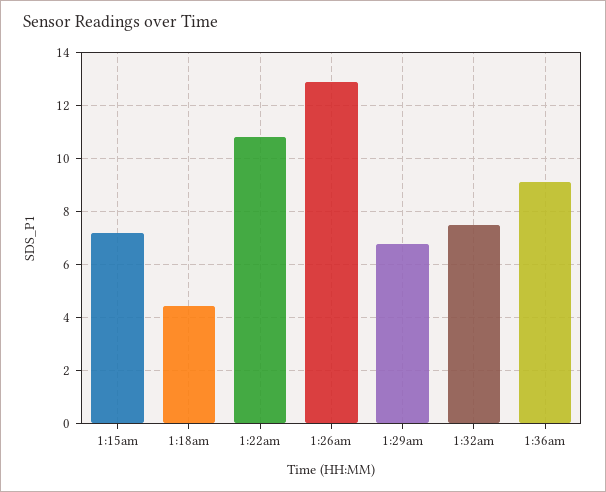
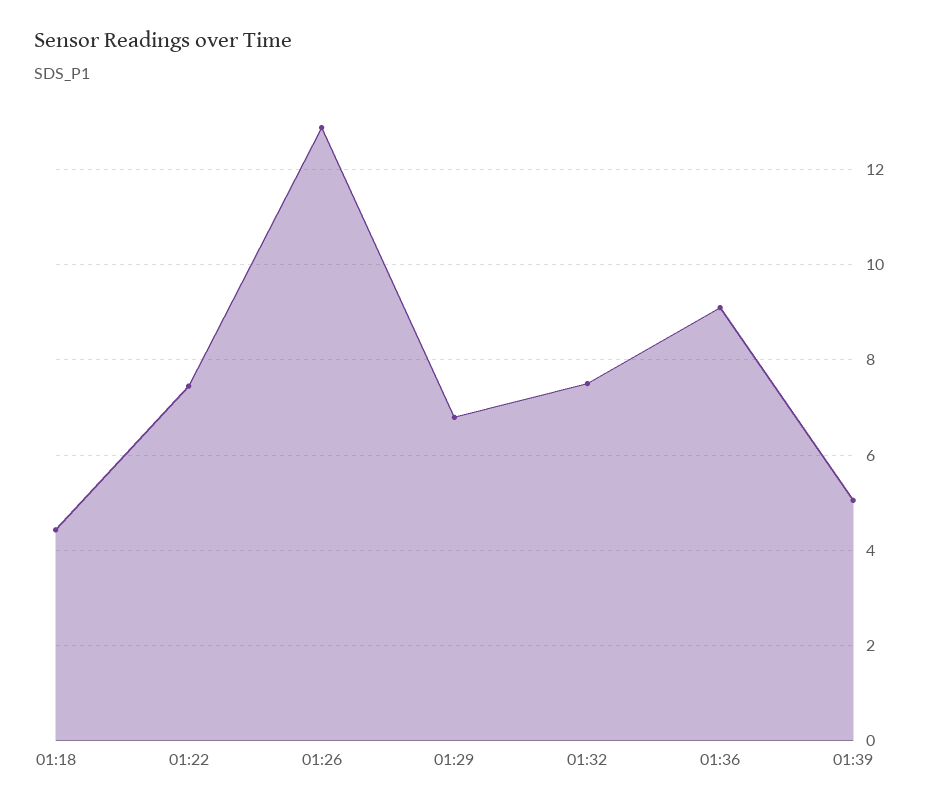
1:15am: 7.25 -> none
1:22am: 10.75 -> 7.4
01:39: none -> 5

